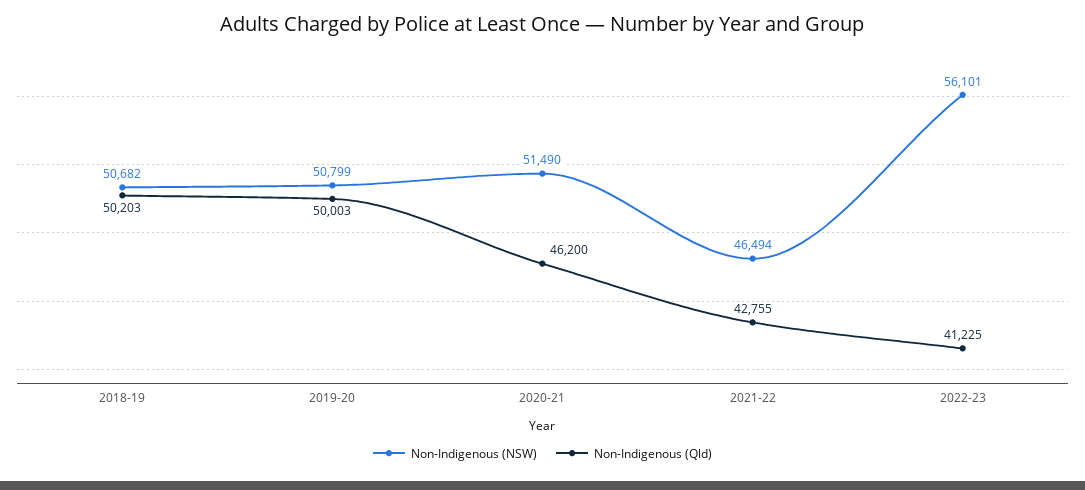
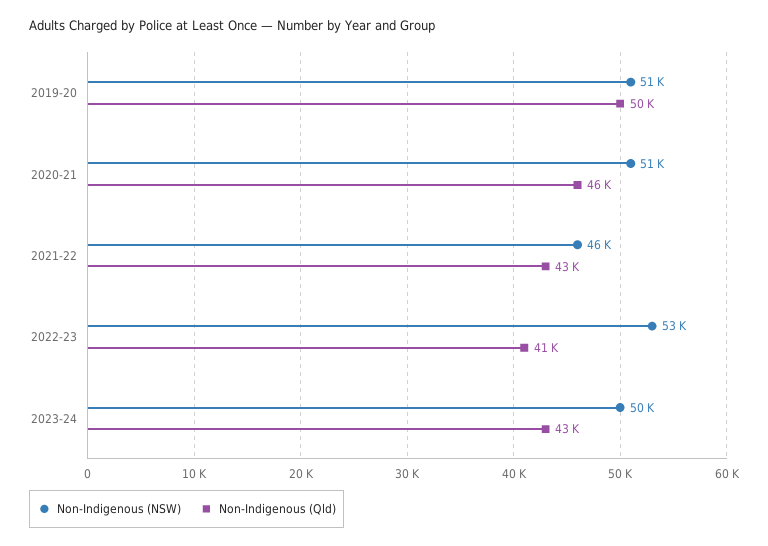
Non-Indigenous (NSW), 2018-19: 50682 -> none
Non-Indigenous (Qld), 2018-19: 50203 -> none
Non-Indigenous (NSW), 2022-23: 56101 -> 53000
Non-Indigenous (NSW), 2023-24: none -> 50000
Non-Indigenous (Qld), 2023-24: none -> 43000

